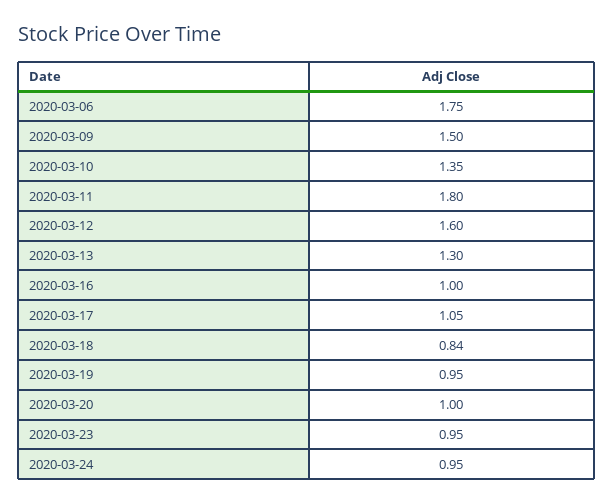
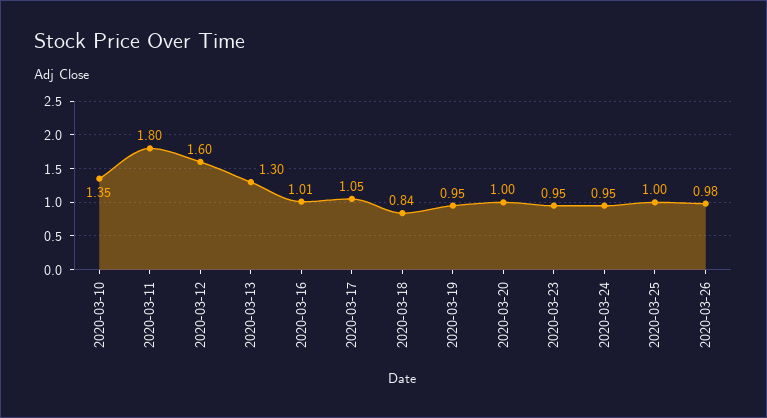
2020-03-06: 1.75 -> none
2020-03-09: 1.5 -> none
2020-03-16: 1 -> 1.01
2020-03-25: none -> 1
2020-03-26: none -> 0.98

